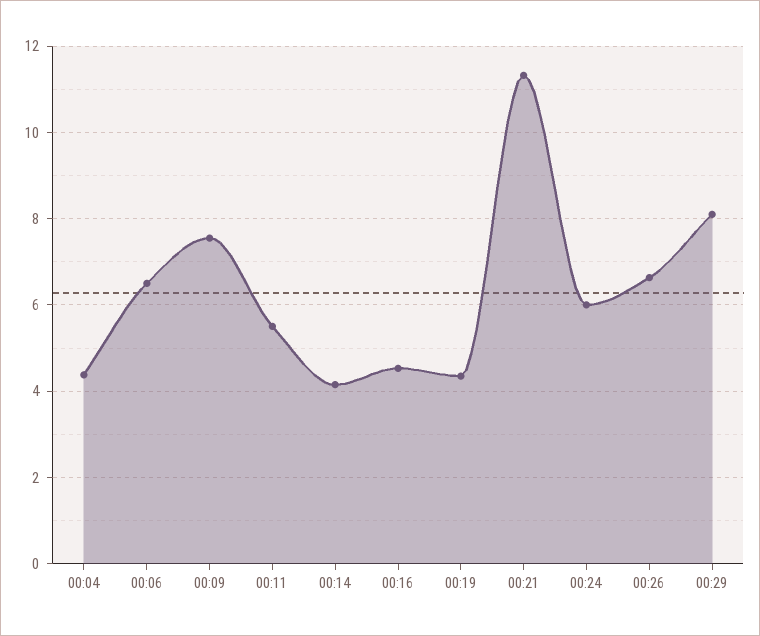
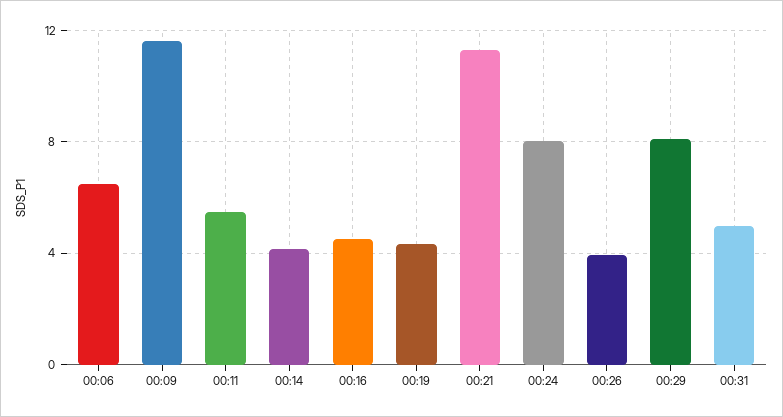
00:04: 4.4 -> none
00:09: 7.6 -> 11.5
00:24: 6 -> 8
00:26: 6.6 -> 4
00:31: none -> 5

